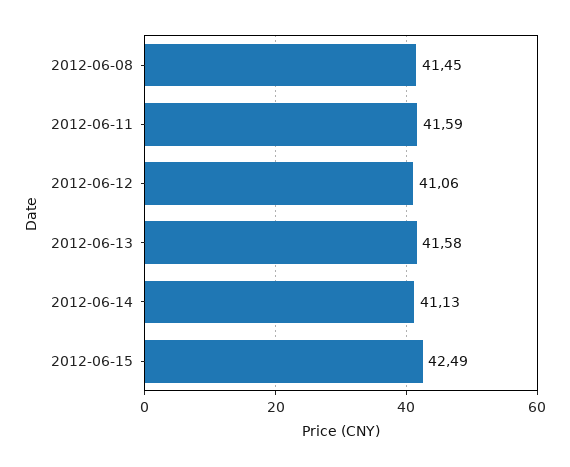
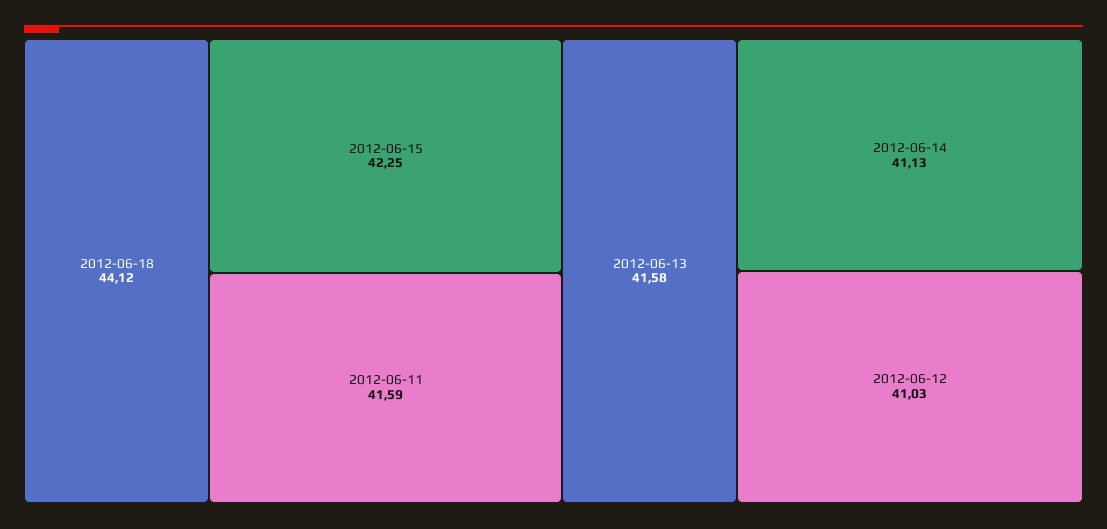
2012-06-08: 41.45 -> none
2012-06-12: 41.06 -> 41.03
2012-06-15: 42.49 -> 42.25
2012-06-18: none -> 44.12

